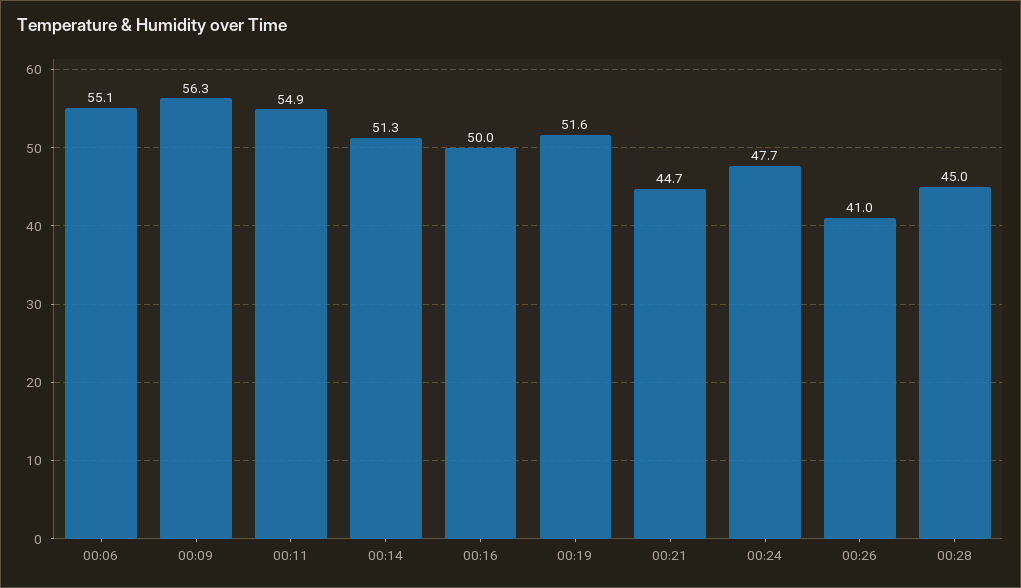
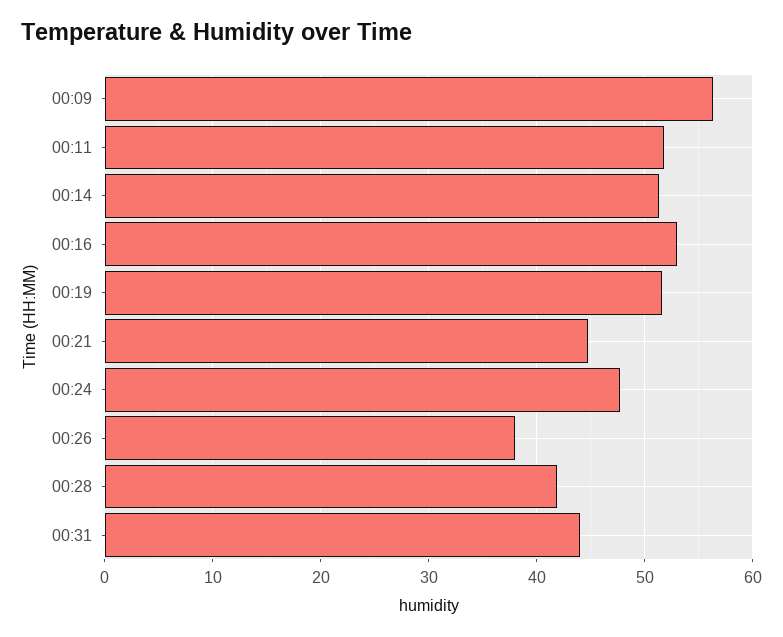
00:06: 55.1 -> none
00:11: 54.9 -> 52
00:16: 50 -> 53
00:26: 41 -> 38
00:28: 45 -> 42
00:31: none -> 44

